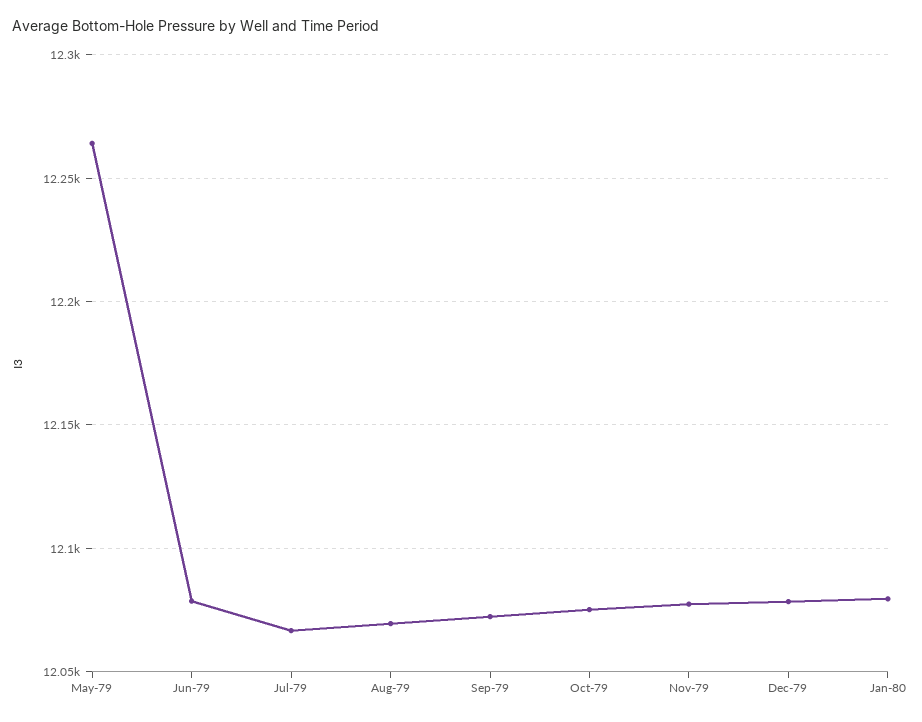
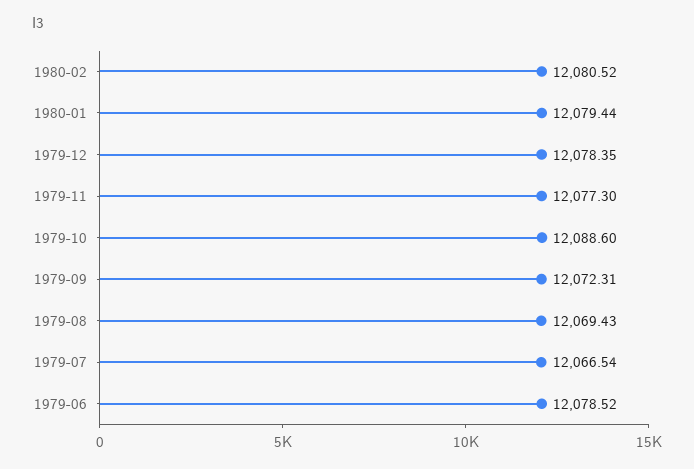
May-79: 12265 -> none
Oct-79: 12075 -> 12088.6
1980-02: none -> 12080.52

